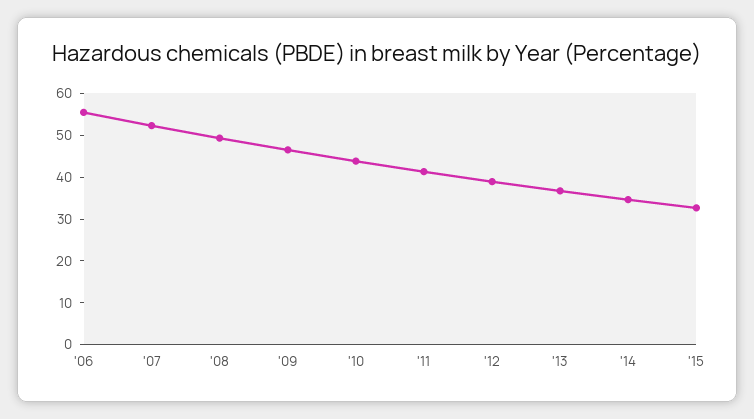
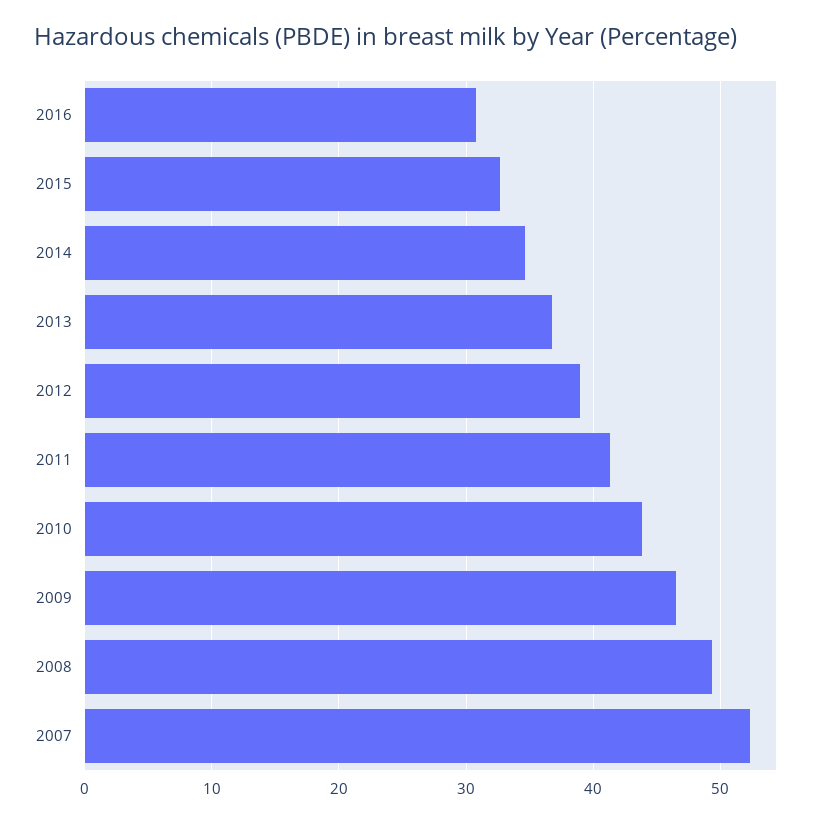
'06: 56 -> none
2016: none -> 31

